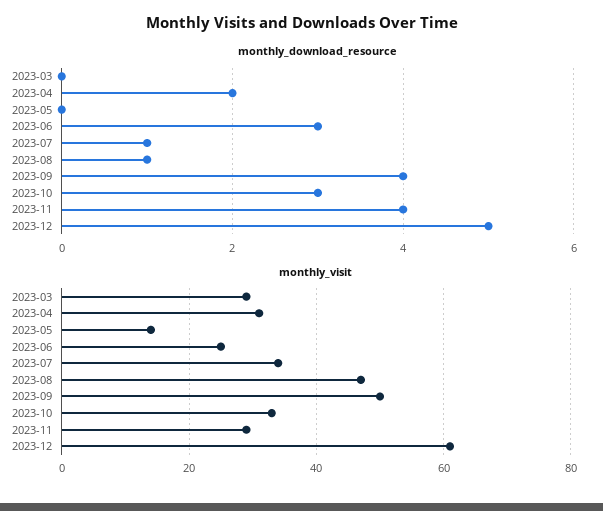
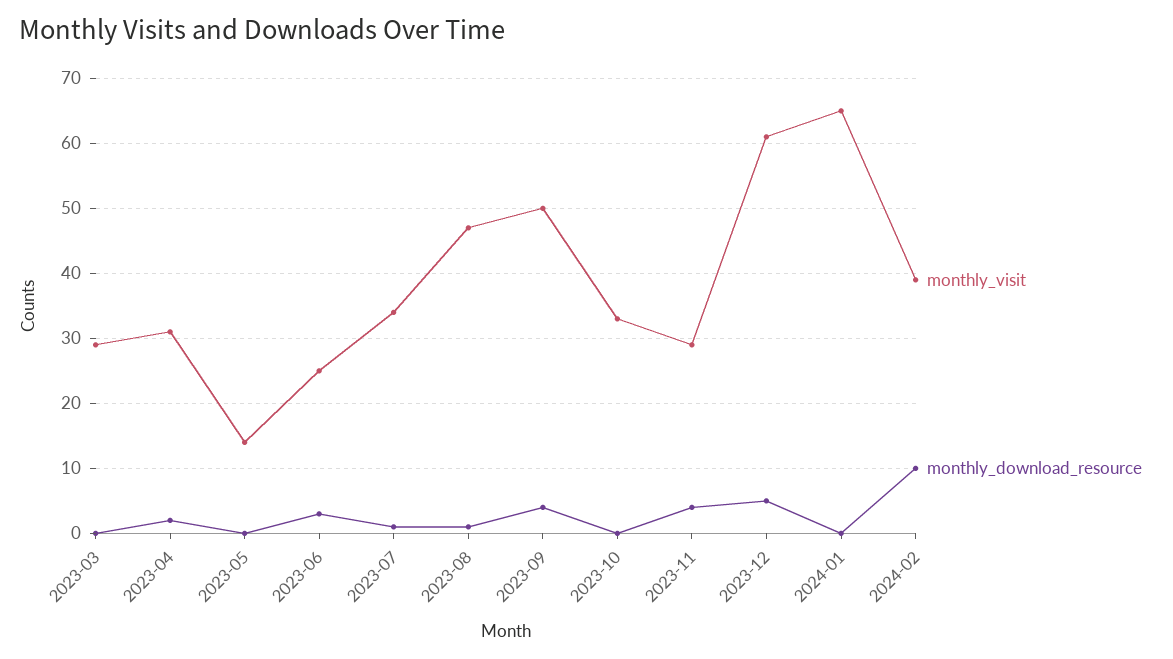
monthly_download_resource, 2023-10: 3 -> 0
monthly_visit, 2024-01: none -> 65
monthly_download_resource, 2024-01: none -> 0
monthly_visit, 2024-02: none -> 39
monthly_download_resource, 2024-02: none -> 10

